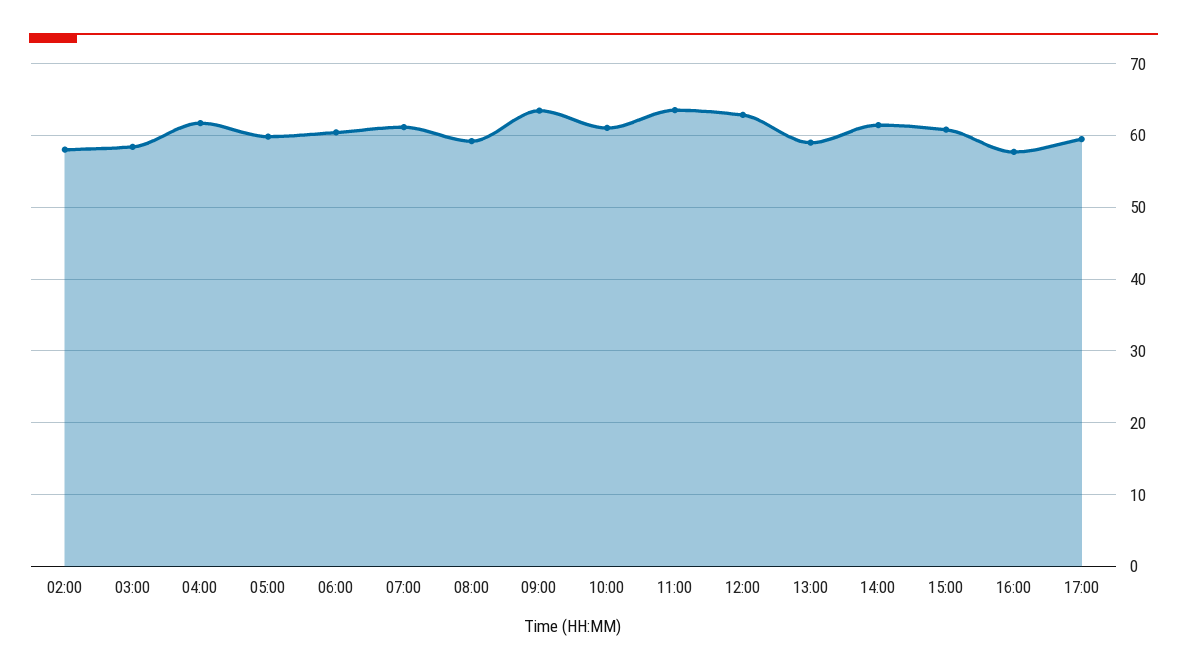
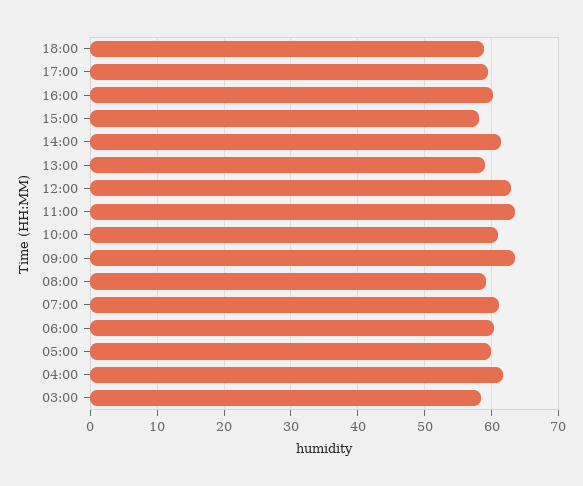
02:00: 58 -> none
15:00: 61 -> 58
16:00: 58 -> 60
18:00: none -> 59

